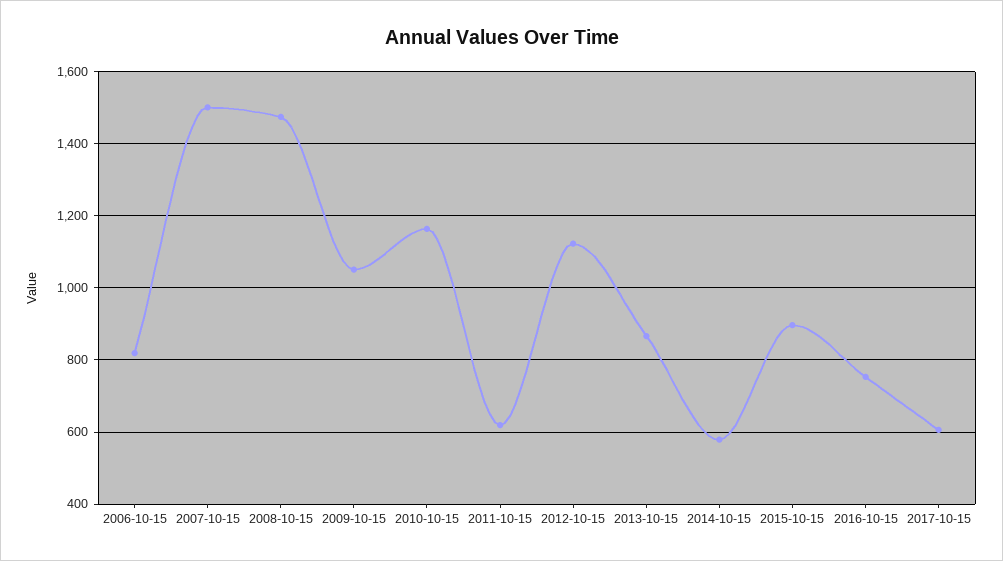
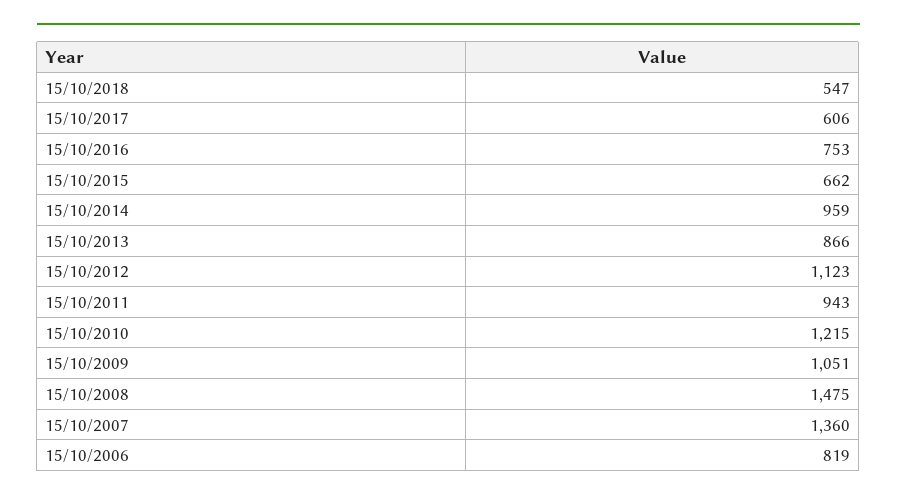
2007-10-15: 1500 -> 1360
2010-10-15: 1160 -> 1215
2011-10-15: 620 -> 943
2014-10-15: 580 -> 959
2015-10-15: 900 -> 662
15/10/2018: none -> 547

